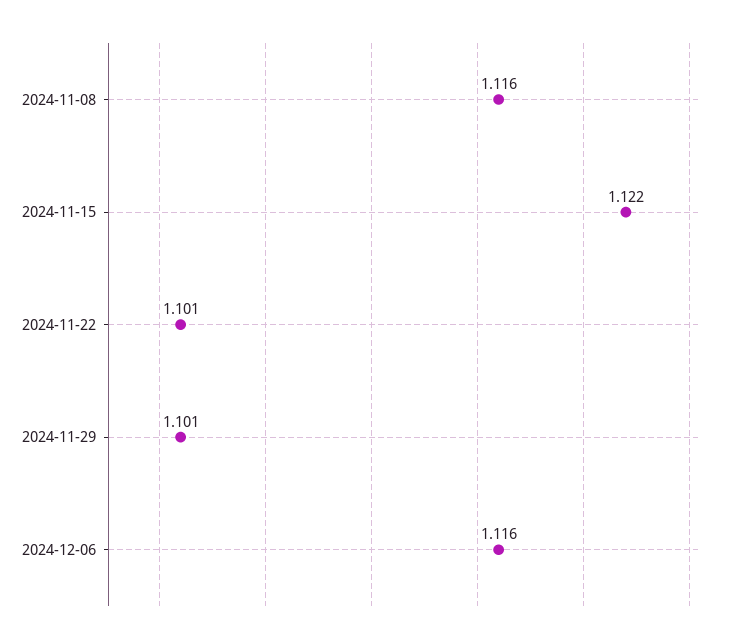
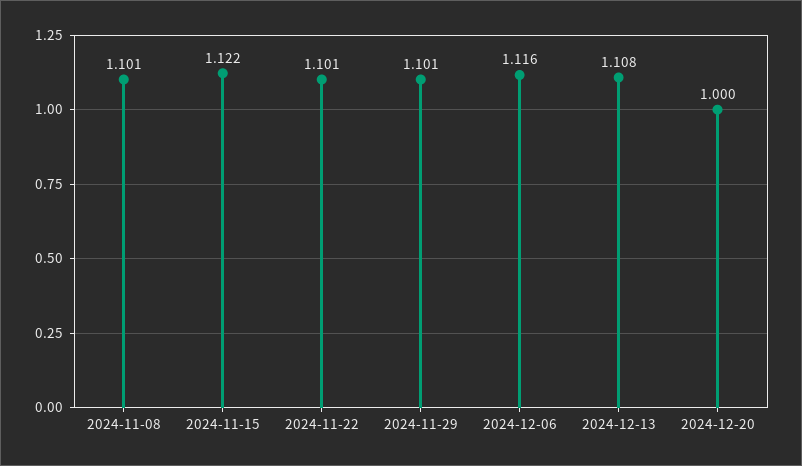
2024-11-08: 1.116 -> 1.101
2024-12-13: none -> 1.108
2024-12-20: none -> 1

